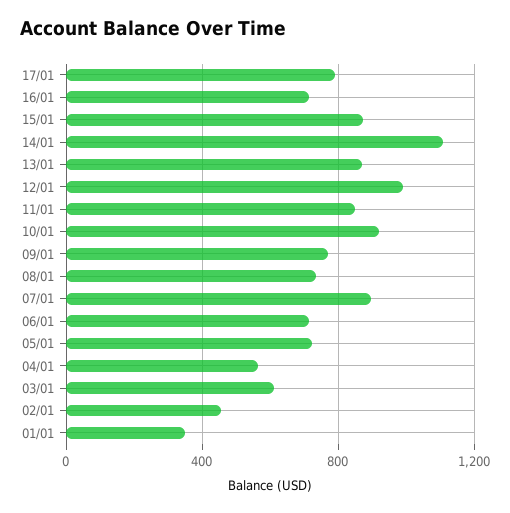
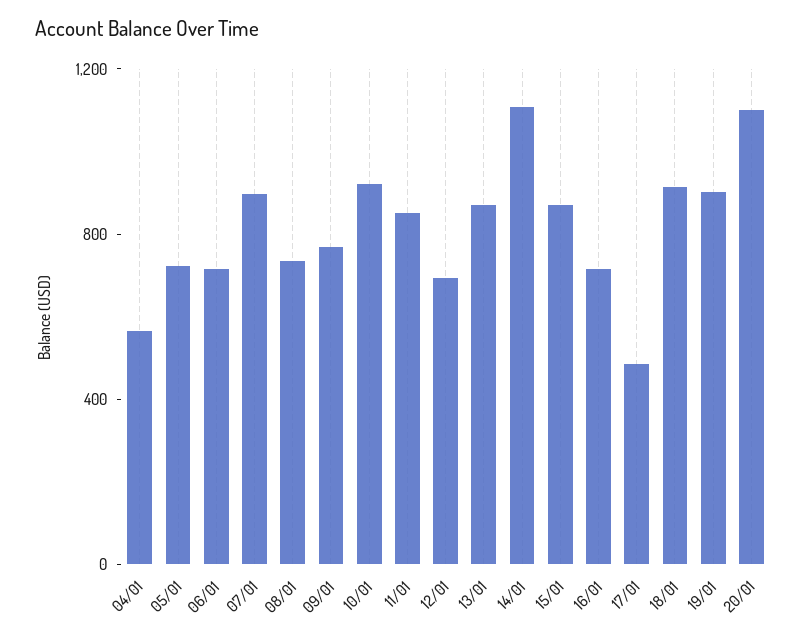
17/01: 800 -> 500
12/01: 1000 -> 700
03/01: 600 -> none
02/01: 450 -> none
01/01: 350 -> none
18/01: none -> 900
19/01: none -> 900
20/01: none -> 1100

